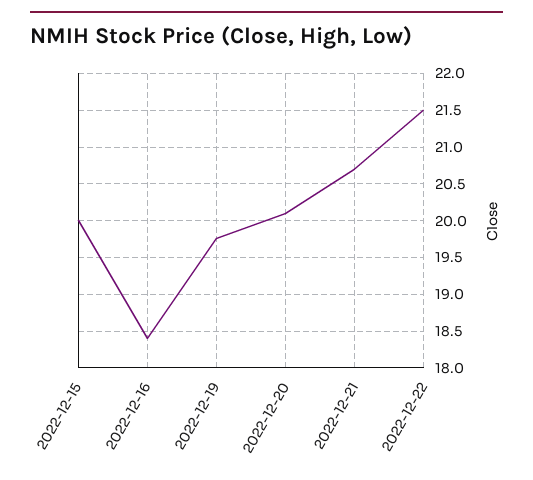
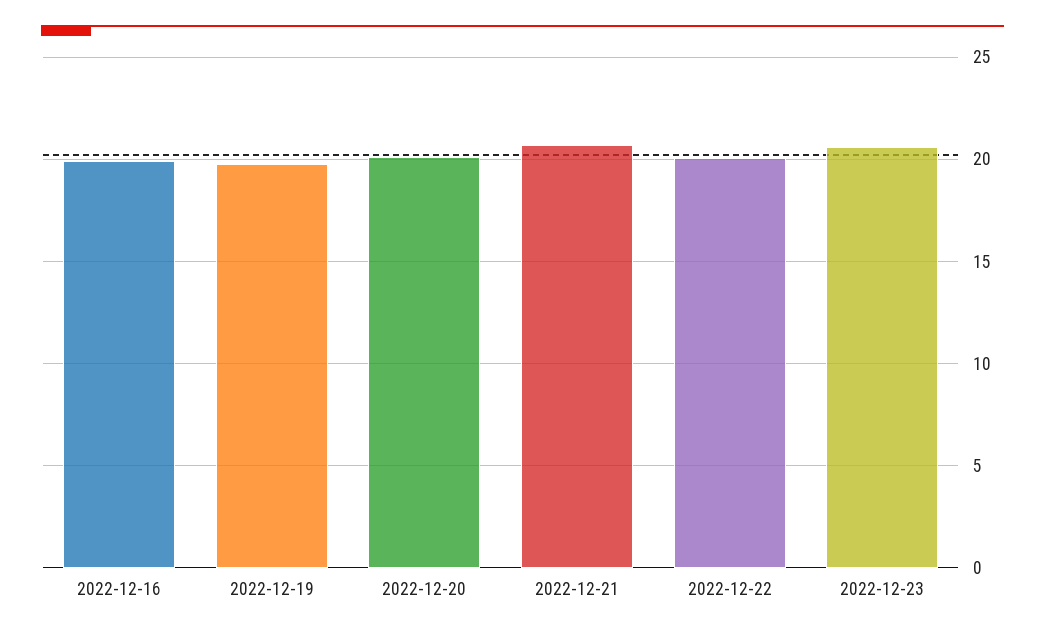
2022-12-15: 20 -> none
2022-12-16: 18.4 -> 20
2022-12-22: 21.5 -> 20
2022-12-23: none -> 20.5

